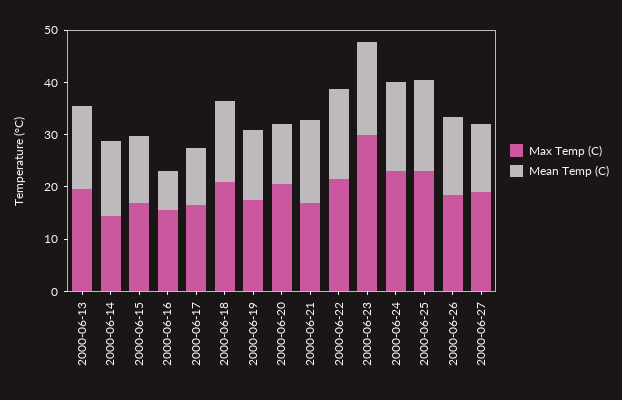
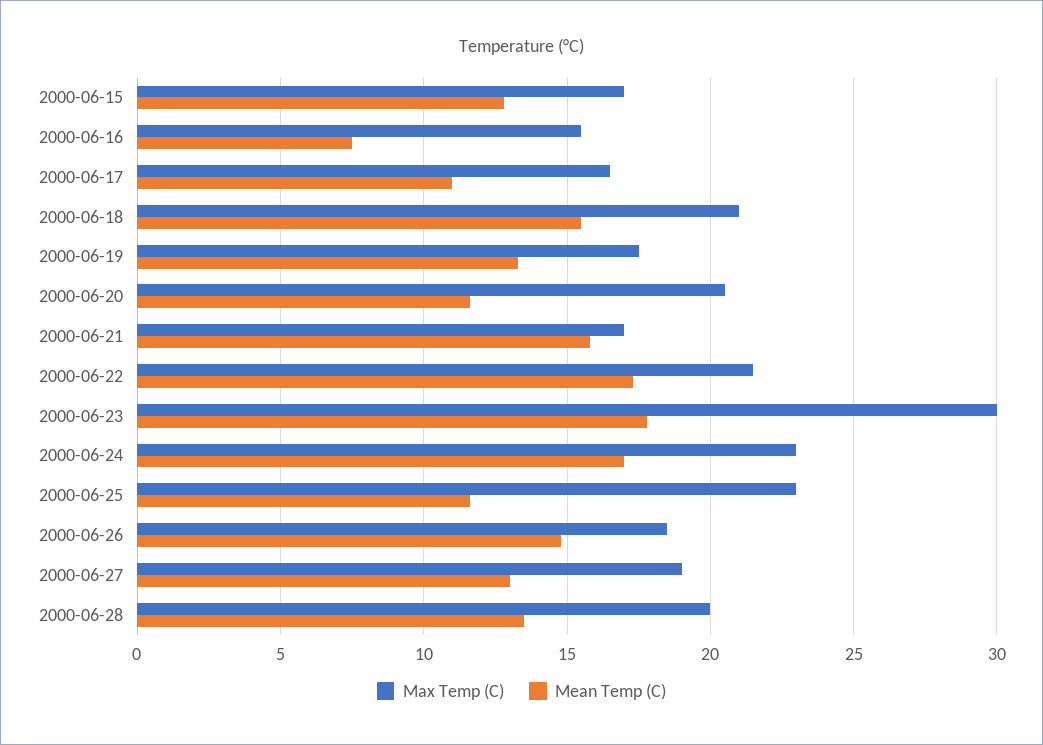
Max Temp (C), 2000-06-13: 20 -> none
Mean Temp (C), 2000-06-13: 16 -> none
Max Temp (C), 2000-06-14: 14 -> none
Mean Temp (C), 2000-06-14: 14 -> none
Mean Temp (C), 2000-06-25: 18 -> 11.5
Max Temp (C), 2000-06-28: none -> 20
Mean Temp (C), 2000-06-28: none -> 13.5

